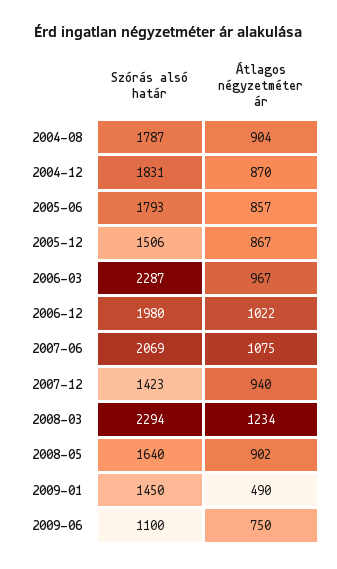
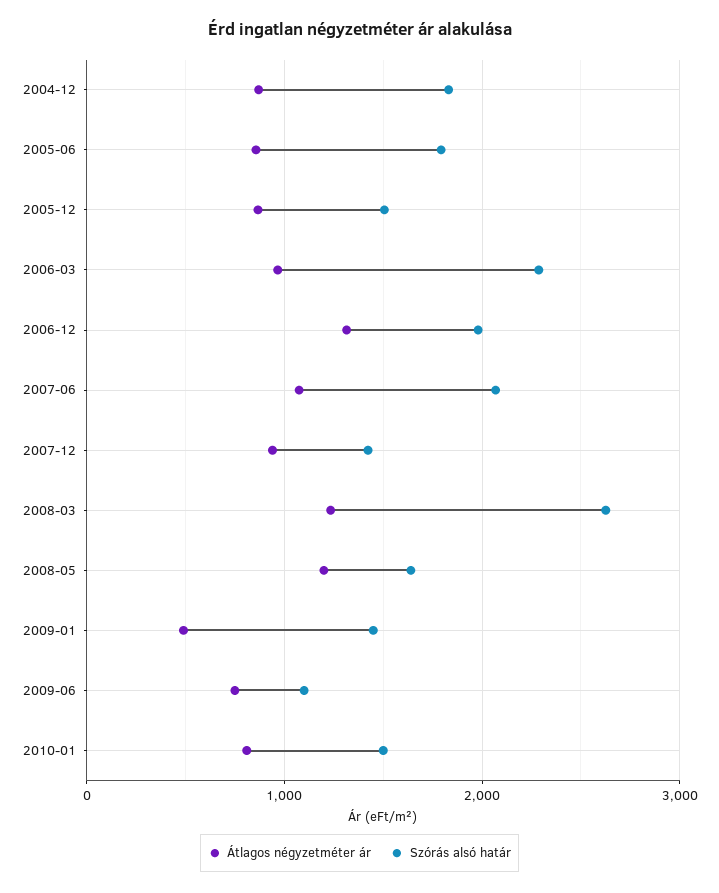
Szórás alsó határ, 2004-08: 1787 -> none
Átlagos négyzetméter ár, 2004-08: 904 -> none
Átlagos négyzetméter ár, 2006-12: 1022 -> 1300
Szórás alsó határ, 2008-03: 2294 -> 2600
Átlagos négyzetméter ár, 2008-05: 902 -> 1200
Átlagos négyzetméter ár, 2010-01: none -> 800
Szórás alsó határ, 2010-01: none -> 1500

